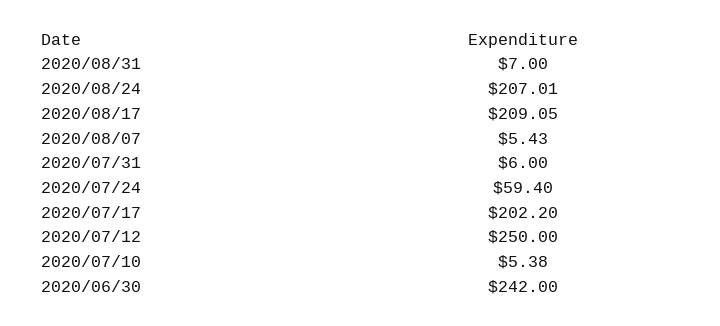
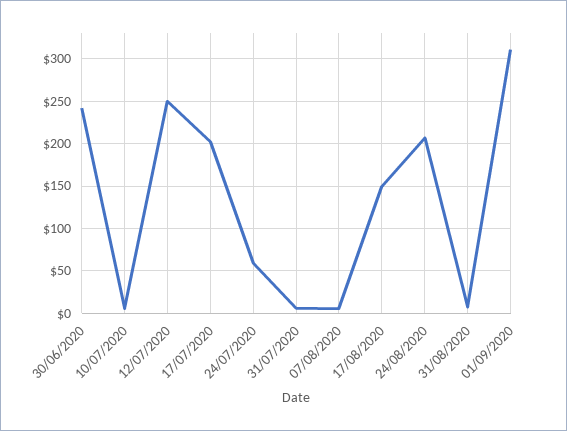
2020/08/17: 209.05 -> 150
01/09/2020: none -> 310

